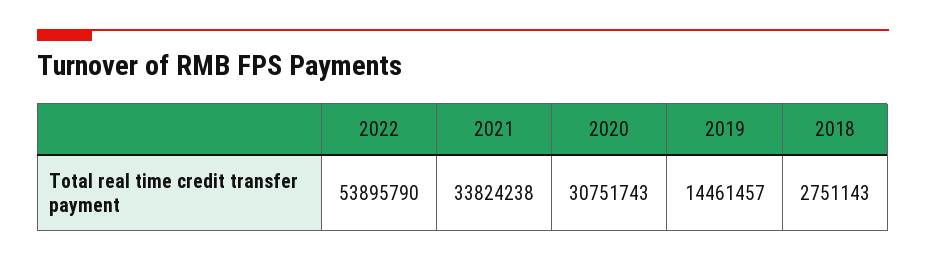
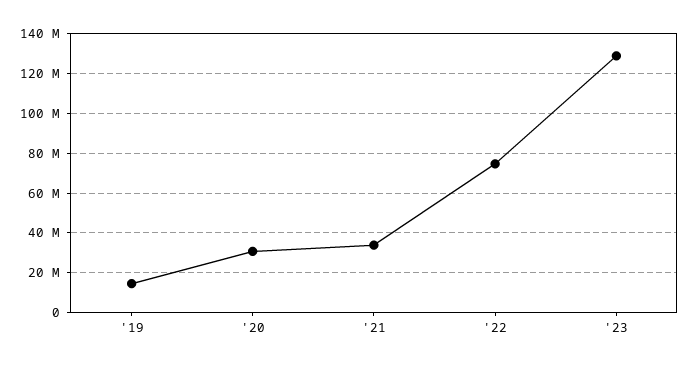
2022: 53895790 -> 75000000
2018: 2751143 -> none
'23: none -> 130000000

